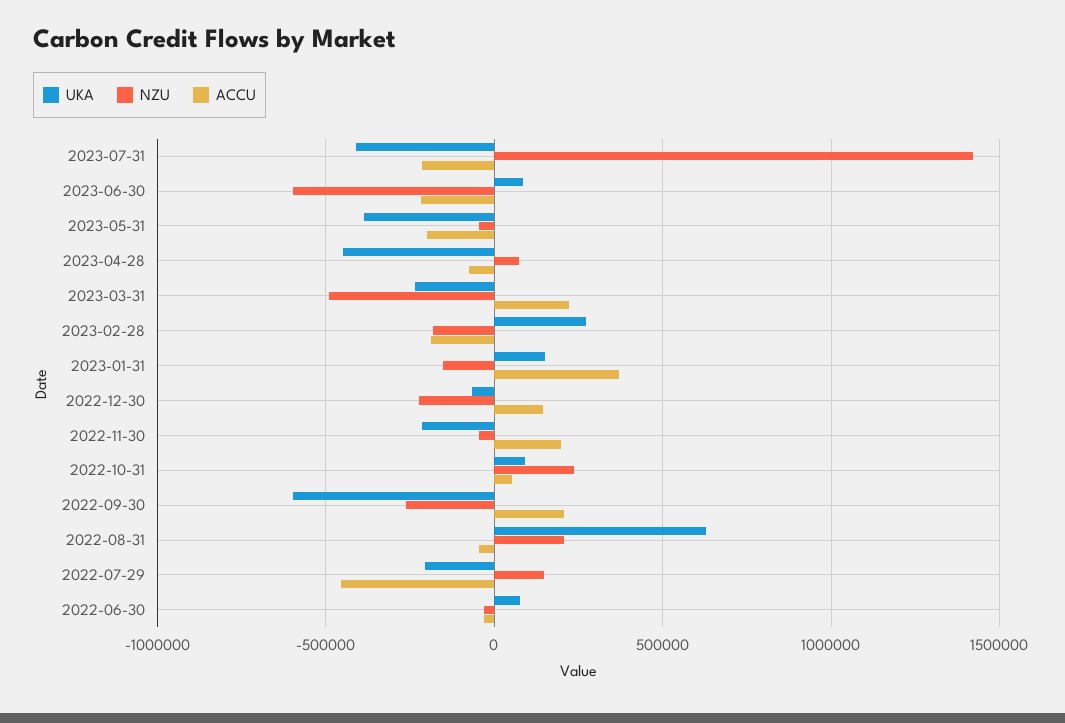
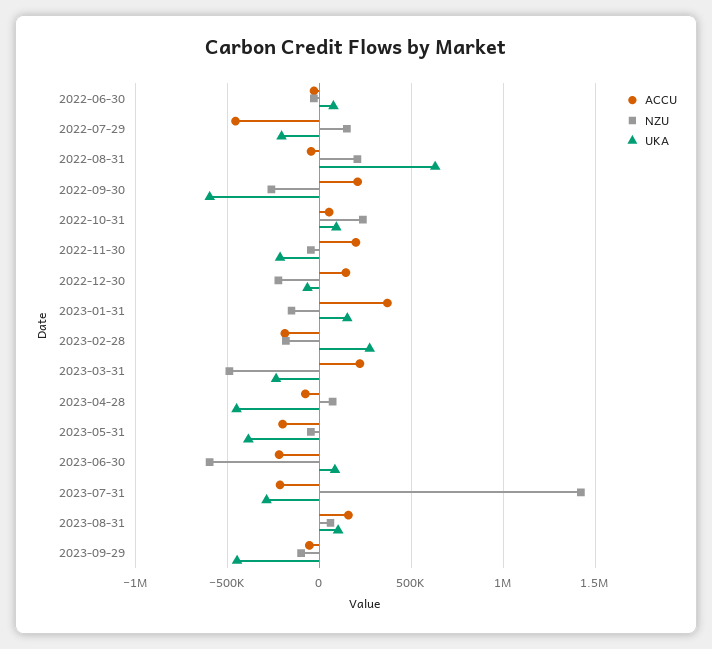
UKA, 2023-07-31: -400000 -> -300000
ACCU, 2023-08-31: none -> 150000
NZU, 2023-08-31: none -> 50000
UKA, 2023-08-31: none -> 100000
ACCU, 2023-09-29: none -> -50000
NZU, 2023-09-29: none -> -100000
UKA, 2023-09-29: none -> -450000

